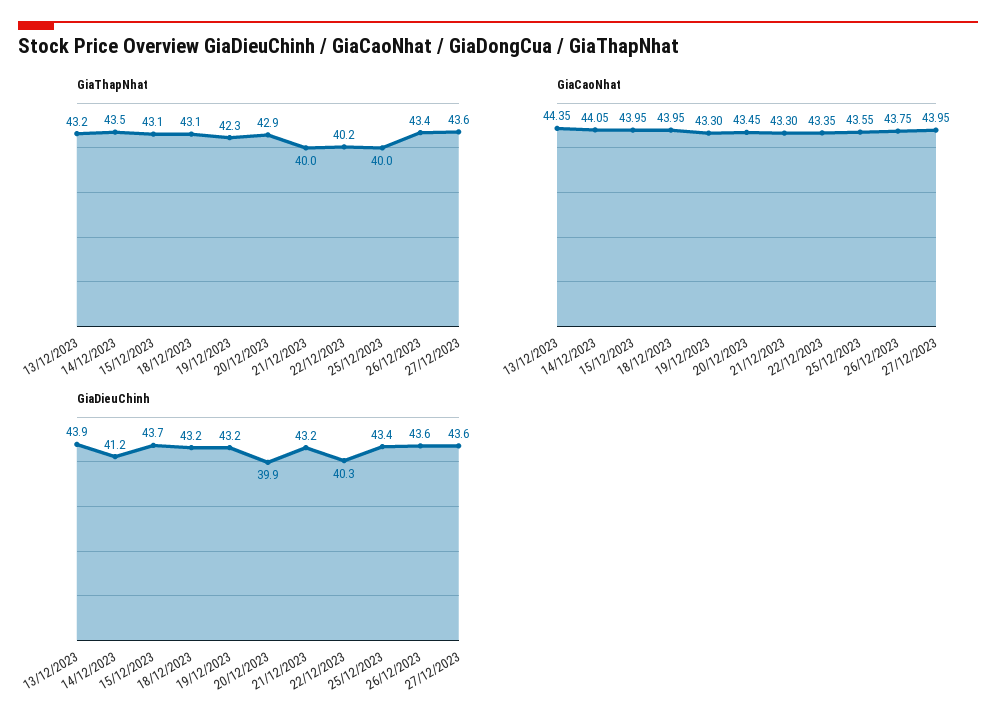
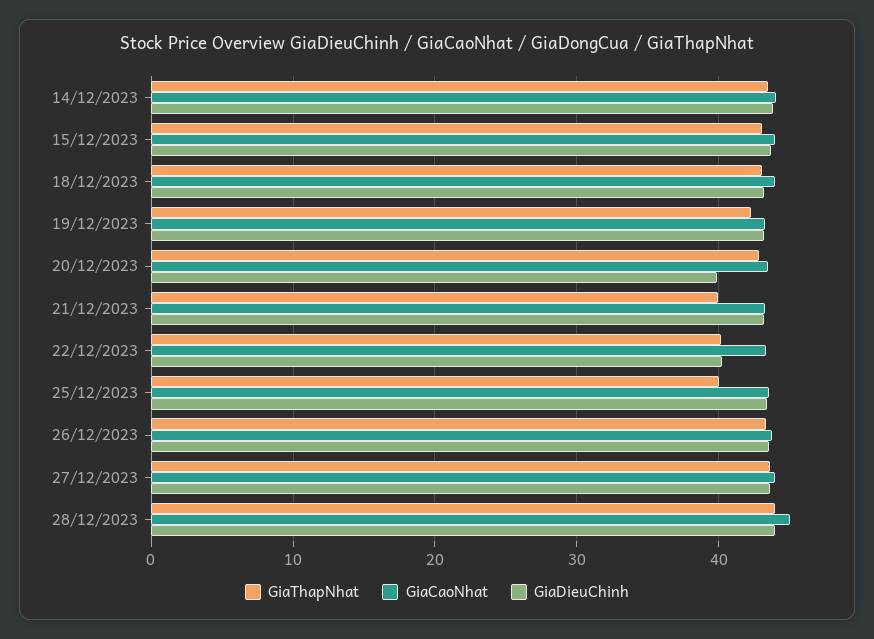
GiaThapNhat, 13/12/2023: 43.2 -> none
GiaCaoNhat, 13/12/2023: 44.35 -> none
GiaDieuChinh, 13/12/2023: 43.9 -> none
GiaDieuChinh, 14/12/2023: 41.2 -> 44
GiaThapNhat, 28/12/2023: none -> 44
GiaCaoNhat, 28/12/2023: none -> 45
GiaDieuChinh, 28/12/2023: none -> 44

